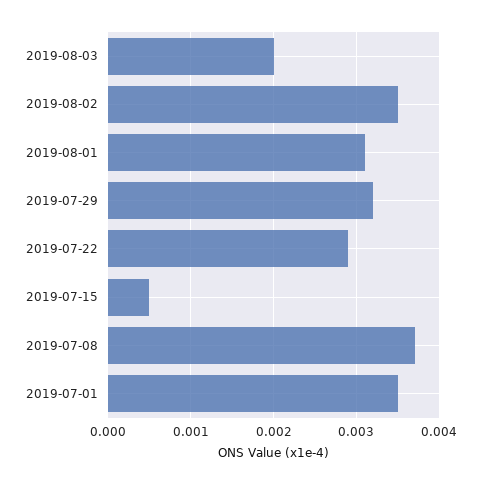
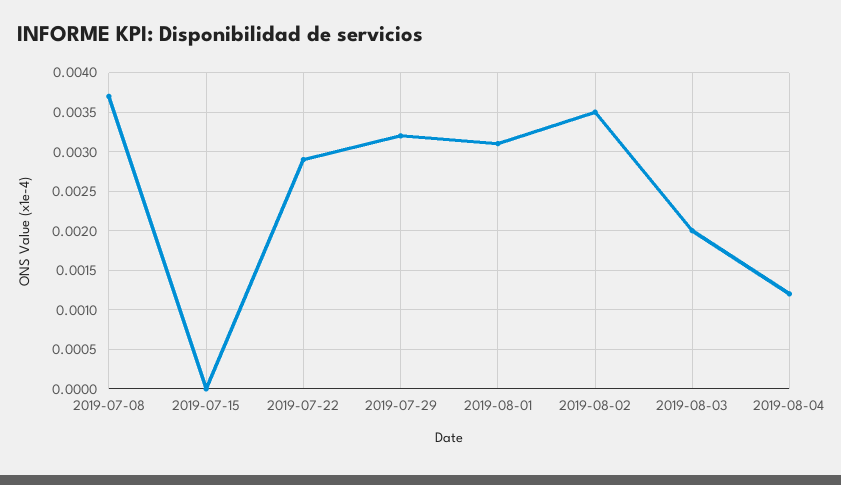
2019-07-15: 0.0005 -> 0
2019-07-01: 0.0035 -> none
2019-08-04: none -> 0.0012

